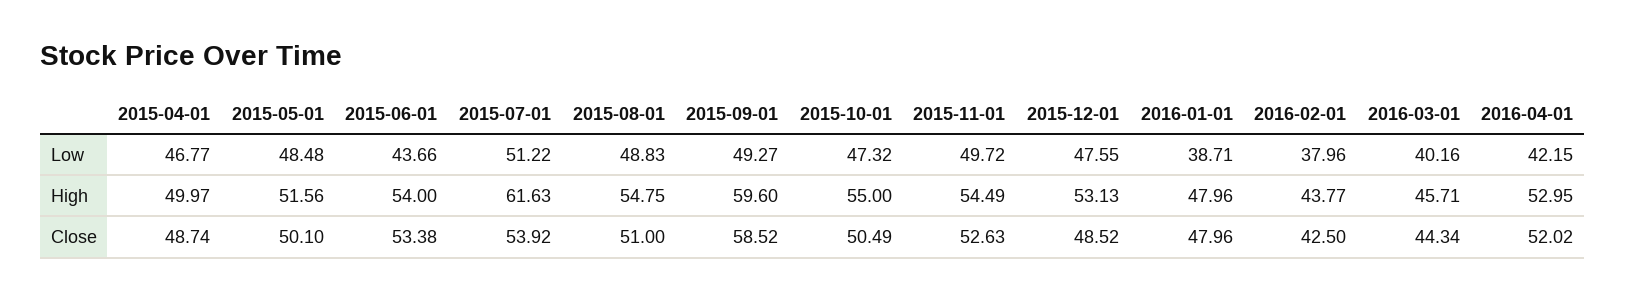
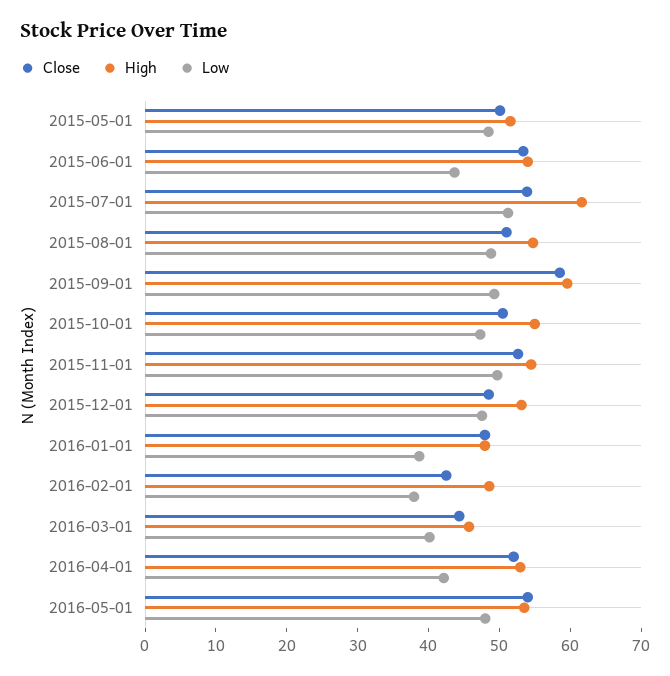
Low, 2015-04-01: 46.77 -> none
High, 2015-04-01: 49.97 -> none
High, 2016-02-01: 43.77 -> 48
Close, 2015-04-01: 48.74 -> none
Close, 2016-05-01: none -> 54
High, 2016-05-01: none -> 54
Low, 2016-05-01: none -> 48

